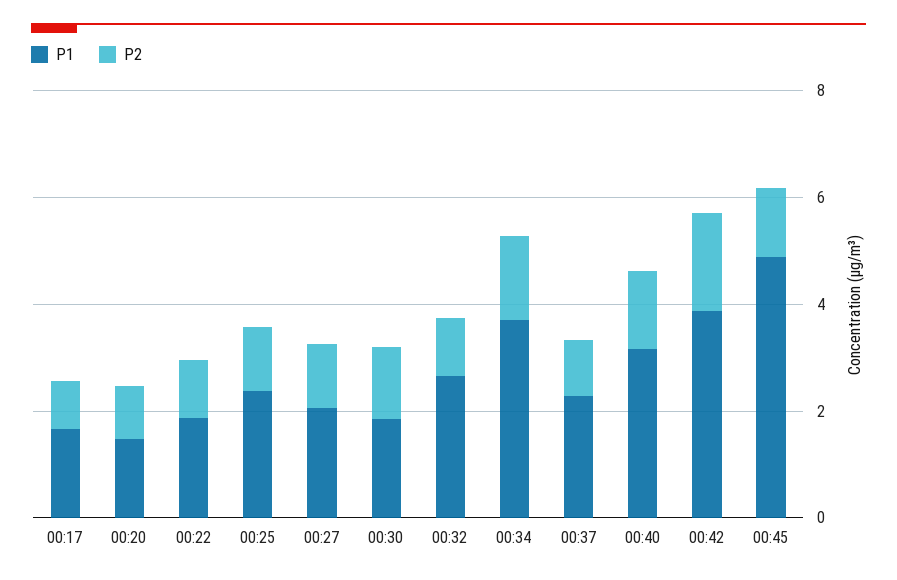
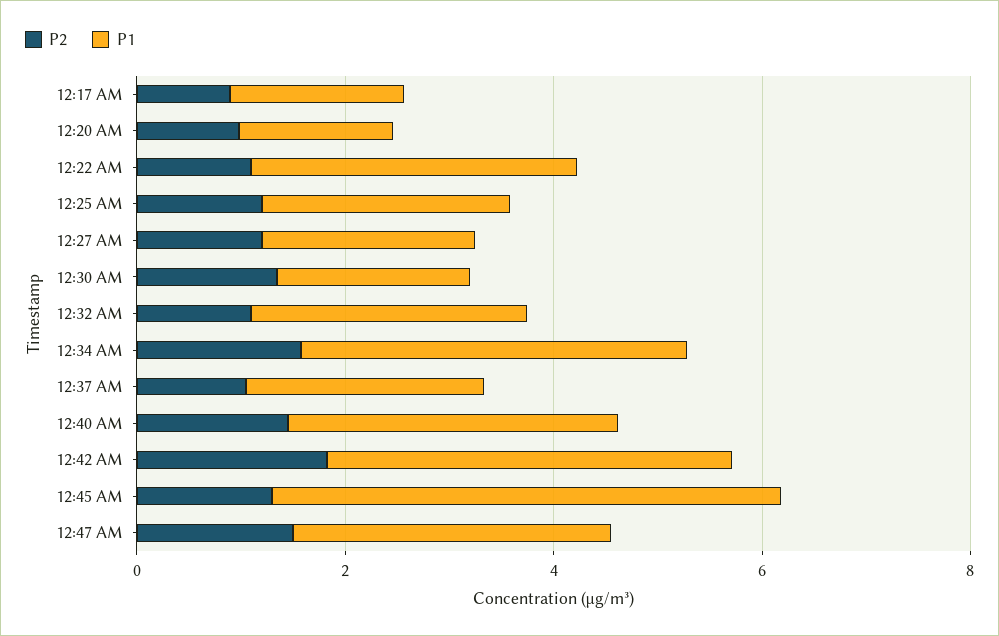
P1, 00:22: 2 -> 3
P2, 12:47 AM: none -> 1.5
P1, 12:47 AM: none -> 3

